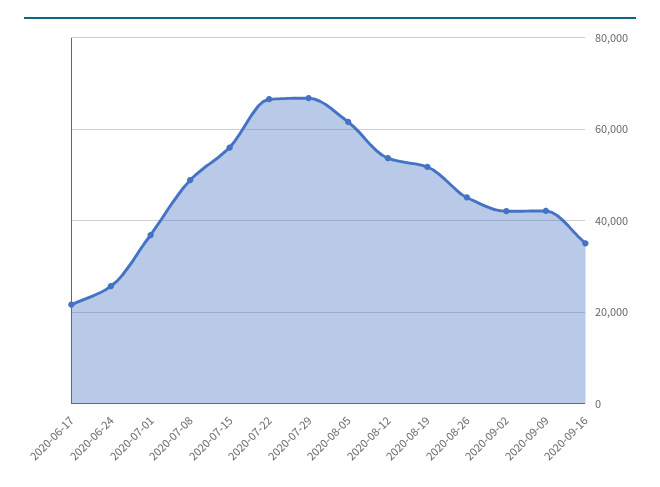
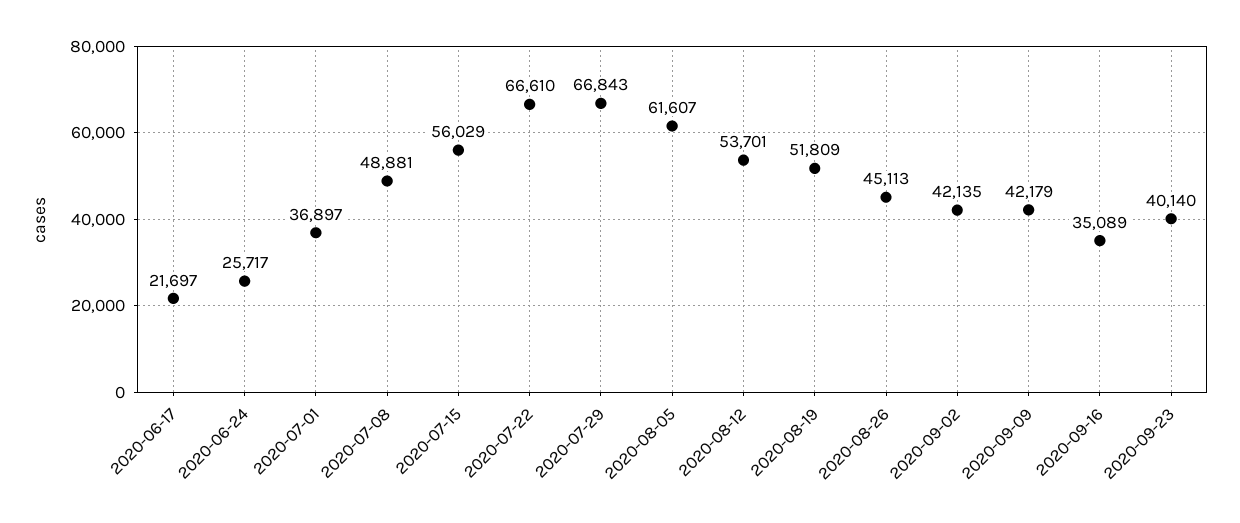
2020-09-23: none -> 40140

